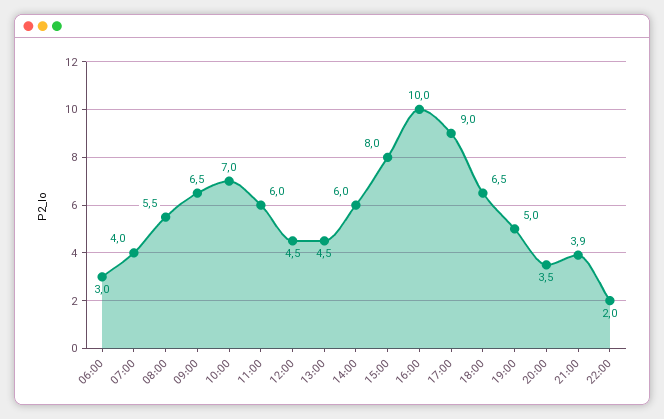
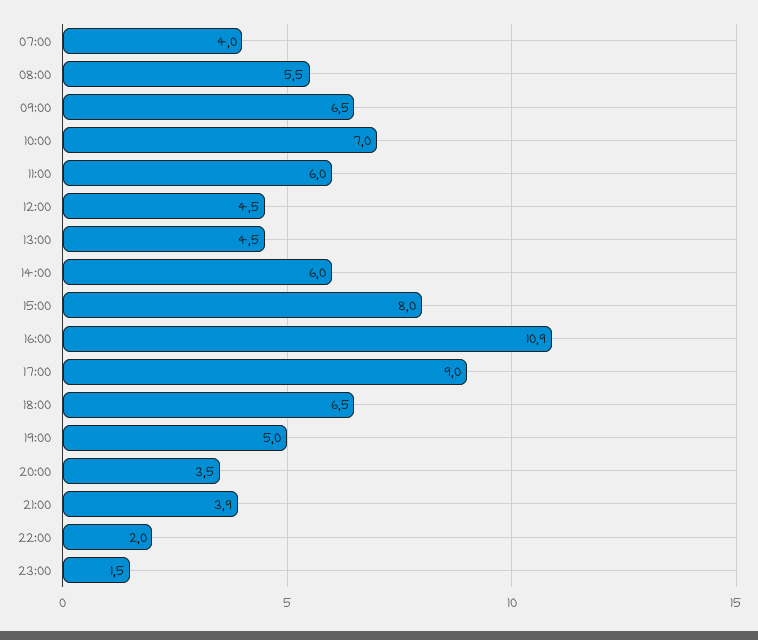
06:00: 3 -> none
16:00: 10 -> 10.9
23:00: none -> 1.5

